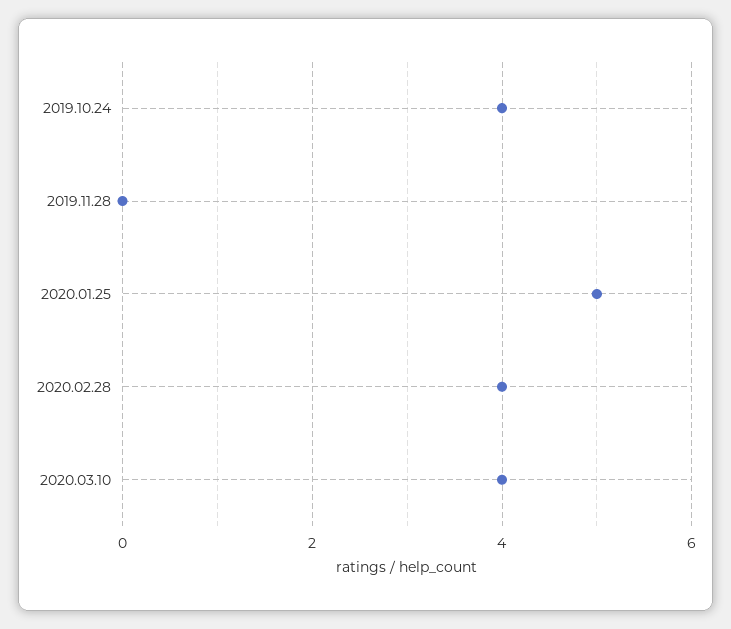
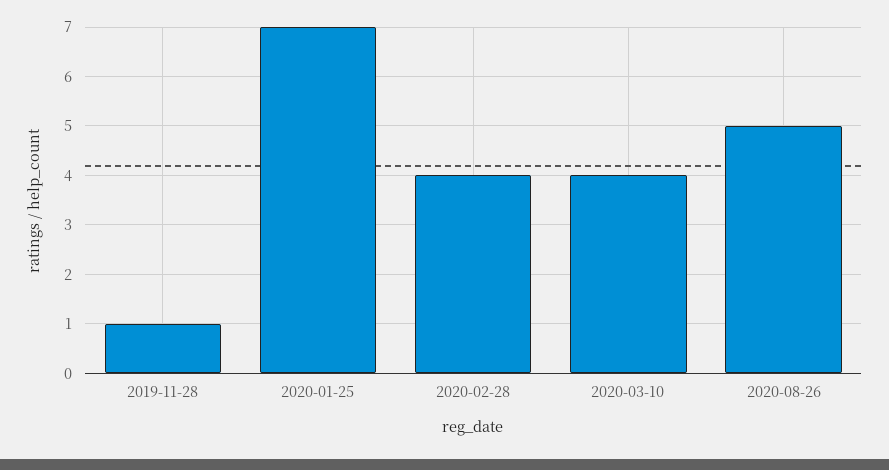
2019.10.24: 4 -> none
2019.11.28: 0 -> 1
2020.01.25: 5 -> 7
2020-08-26: none -> 5

